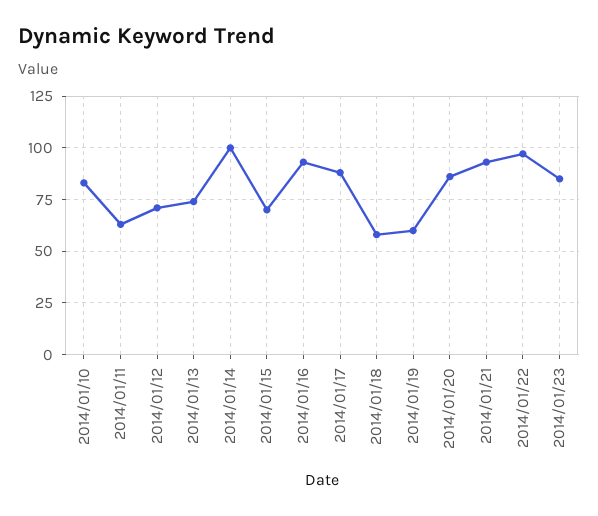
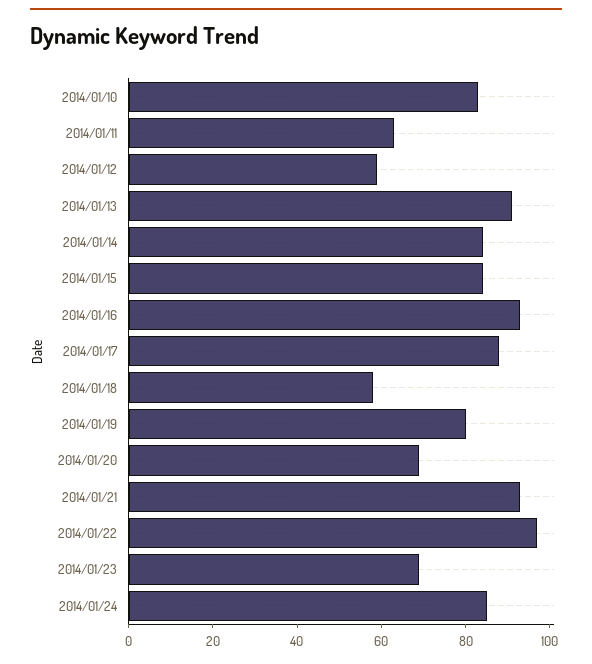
2014/01/12: 70 -> 60
2014/01/13: 75 -> 90
2014/01/14: 100 -> 85
2014/01/15: 70 -> 85
2014/01/19: 60 -> 80
2014/01/20: 85 -> 70
2014/01/23: 85 -> 70
2014/01/24: none -> 85

